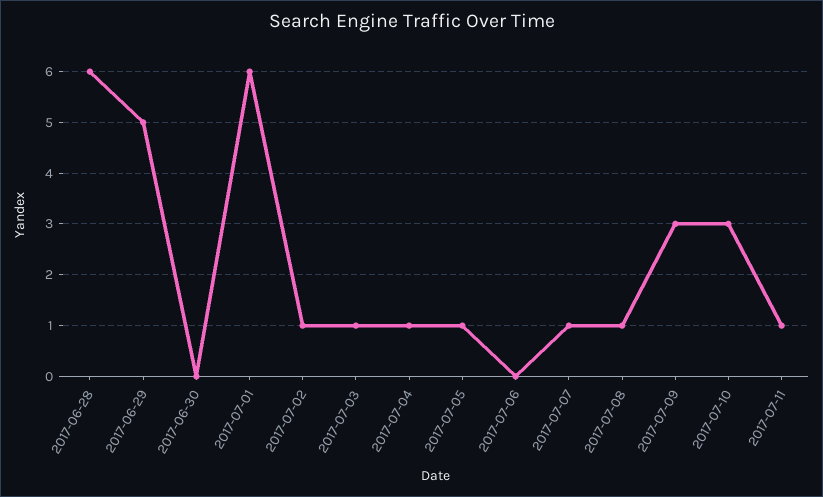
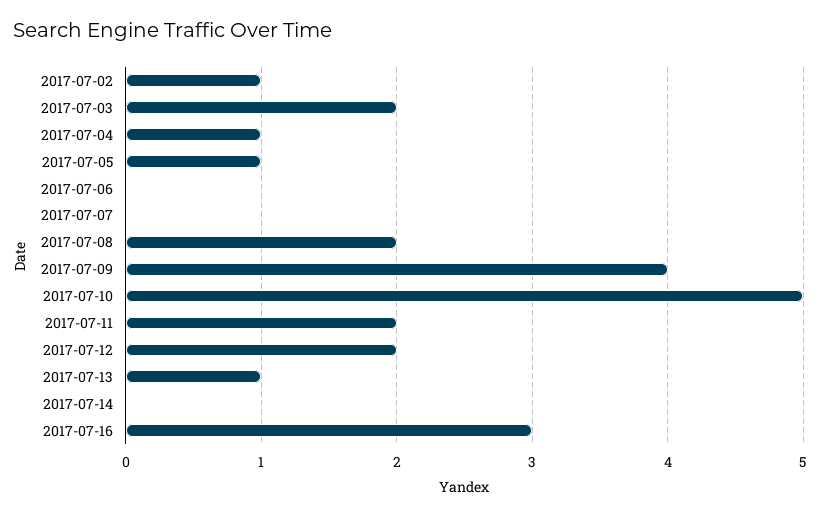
2017-06-28: 6 -> none
2017-06-29: 5 -> none
2017-06-30: 0 -> none
2017-07-01: 6 -> none
2017-07-03: 1 -> 2
2017-07-07: 1 -> 0
2017-07-08: 1 -> 2
2017-07-09: 3 -> 4
2017-07-10: 3 -> 5
2017-07-11: 1 -> 2
2017-07-12: none -> 2
2017-07-13: none -> 1
2017-07-14: none -> 0
2017-07-16: none -> 3

